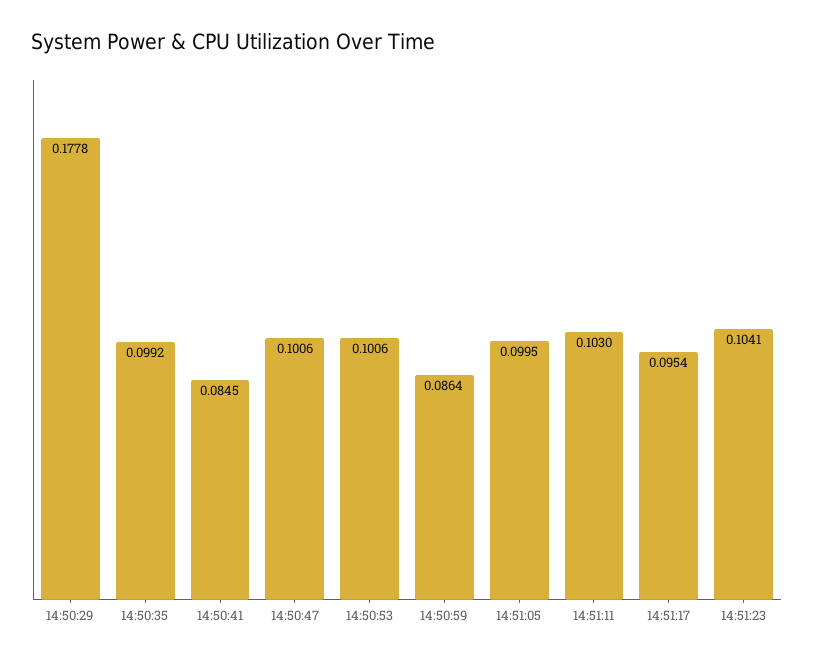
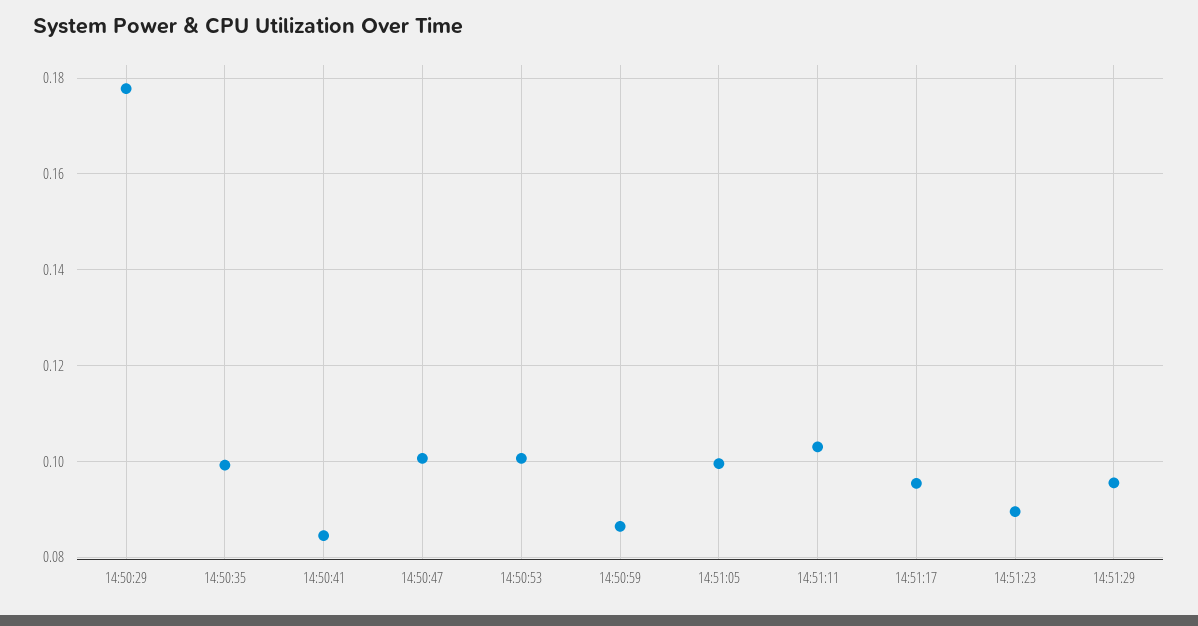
14:51:23: 0.1041 -> 0.09
14:51:29: none -> 0.096

